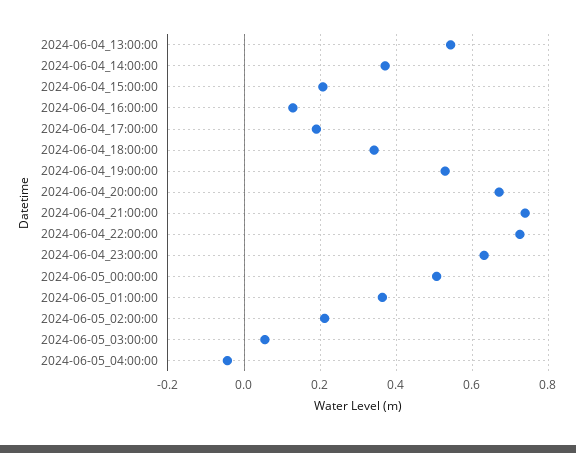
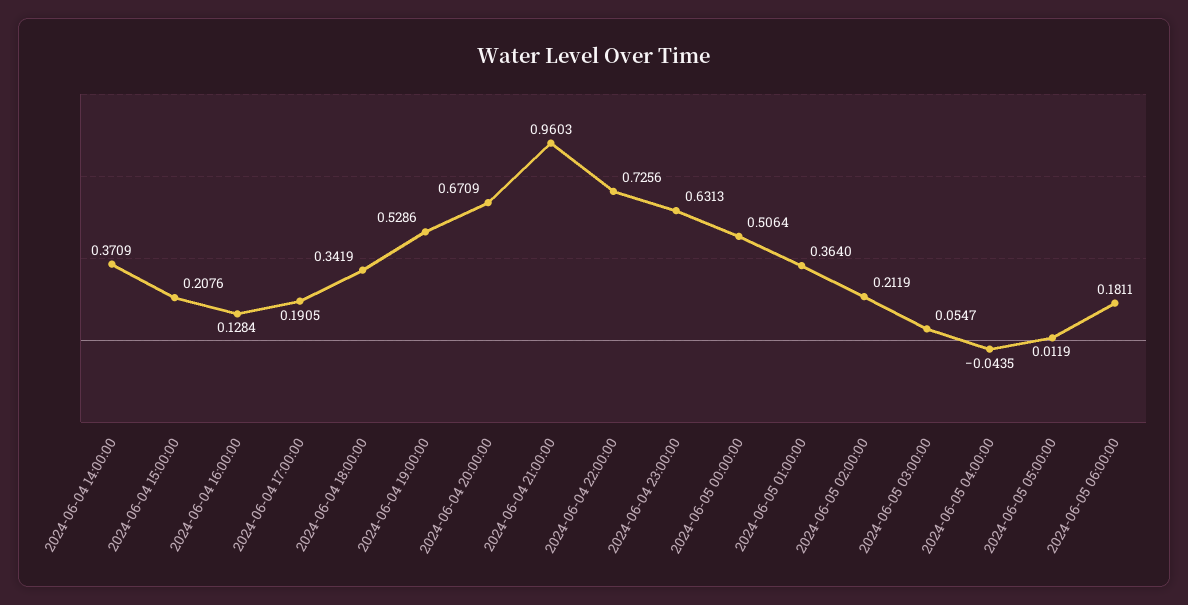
2024-06-04_13:00:00: 0.54 -> none
2024-06-04_21:00:00: 0.74 -> 0.9603
2024-06-05 05:00:00: none -> 0.0119
2024-06-05 06:00:00: none -> 0.1811

